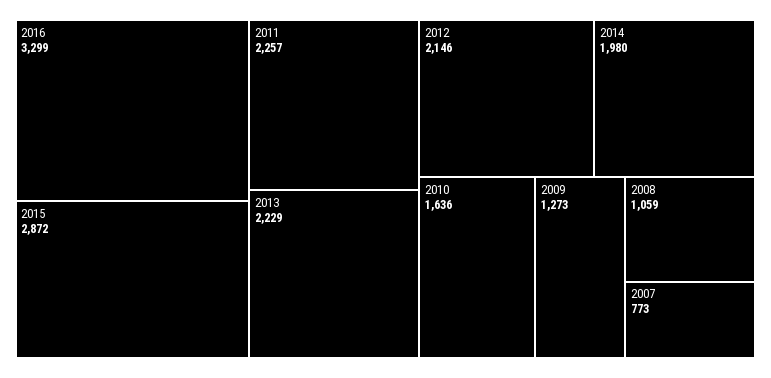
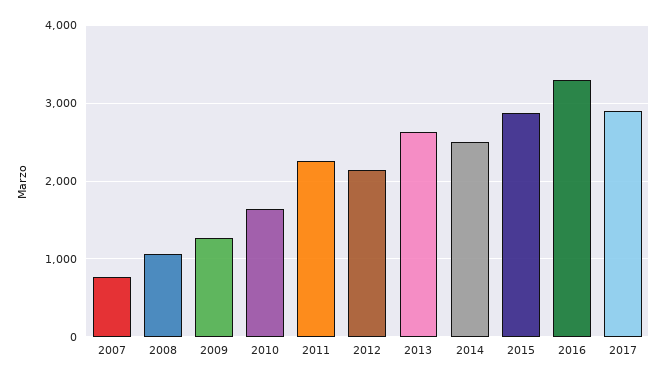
2013: 2229 -> 2600
2014: 1980 -> 2500
2017: none -> 2900

